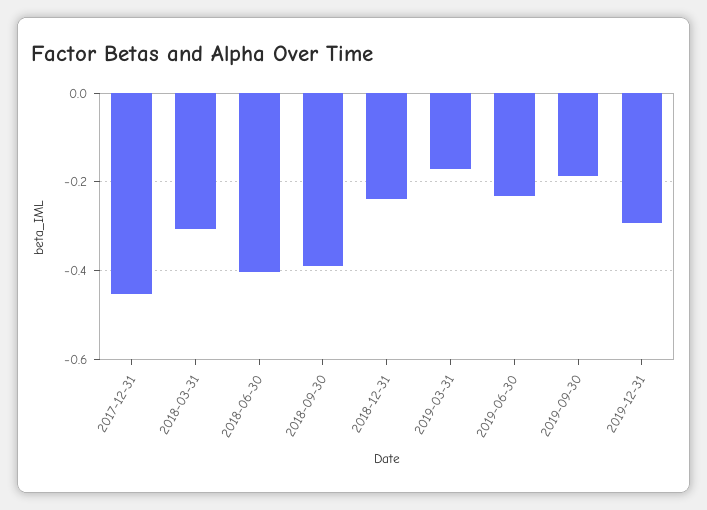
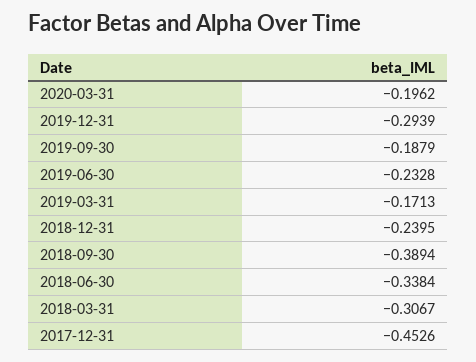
2018-06-30: -0.4 -> -0.3384
2020-03-31: none -> -0.1962

